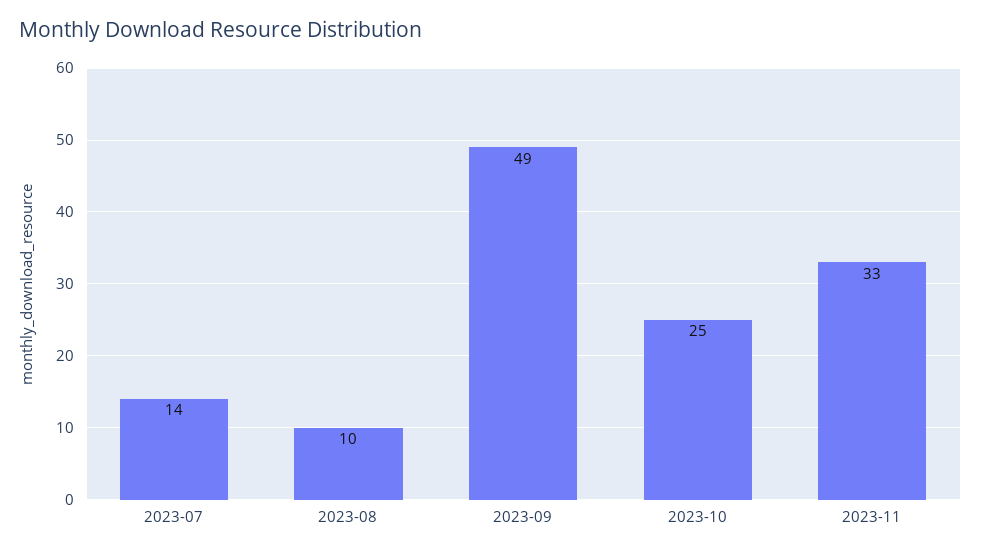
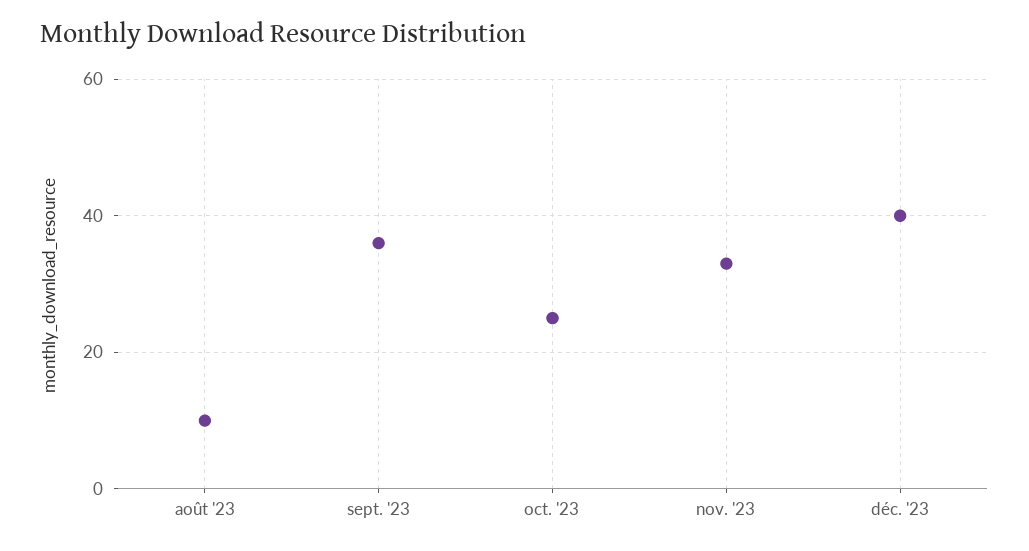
2023-07: 14 -> none
2023-09: 49 -> 35
déc. '23: none -> 40

